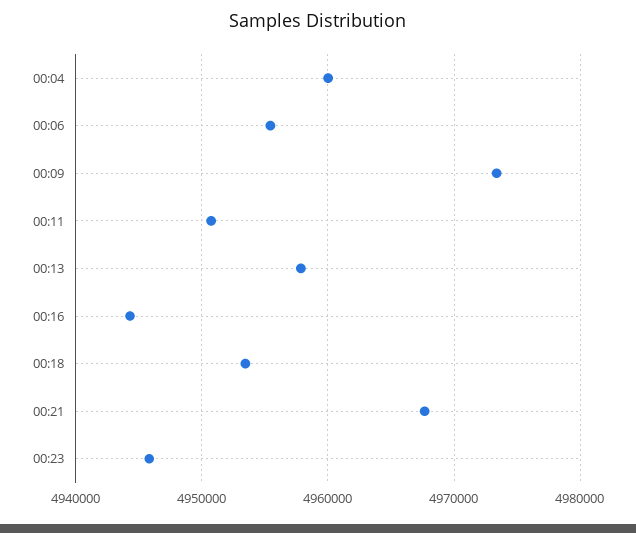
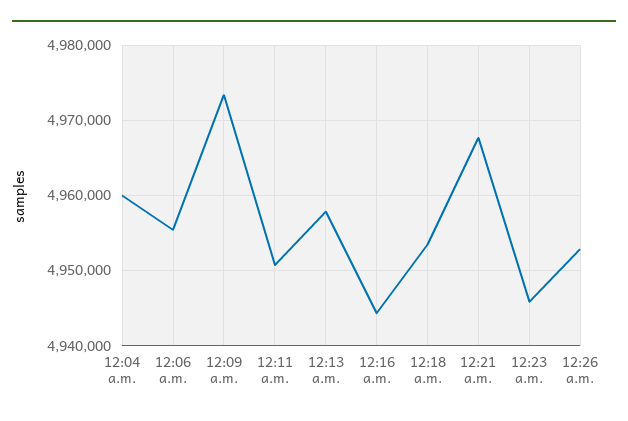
12:26 a.m.: none -> 4953000

